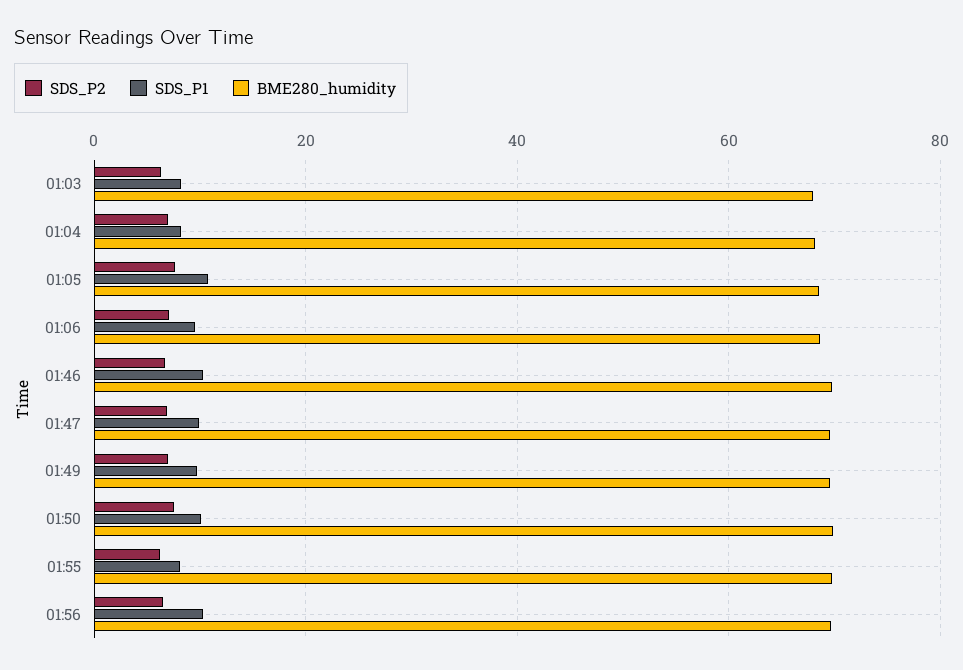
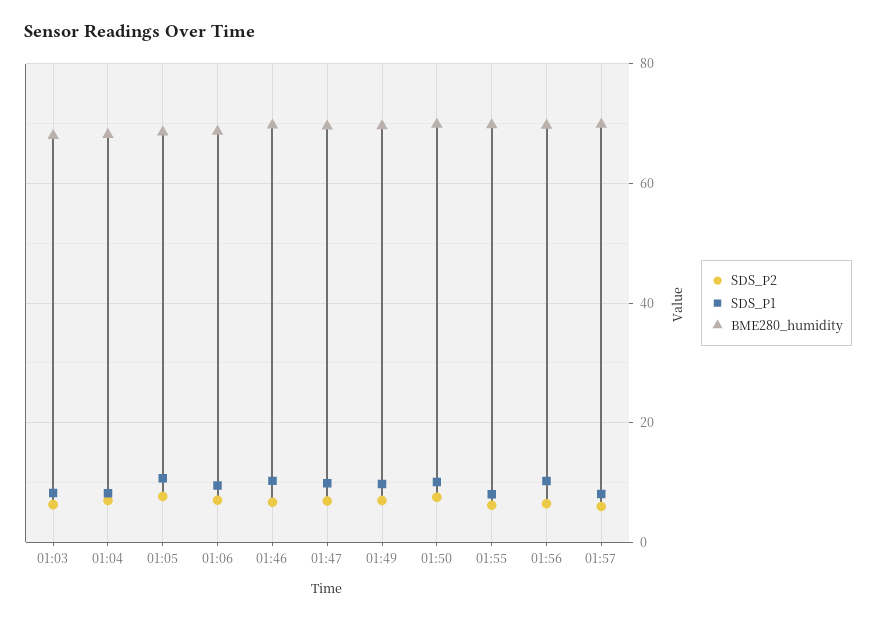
SDS_P2, 01:57: none -> 6
SDS_P1, 01:57: none -> 8
BME280_humidity, 01:57: none -> 70

